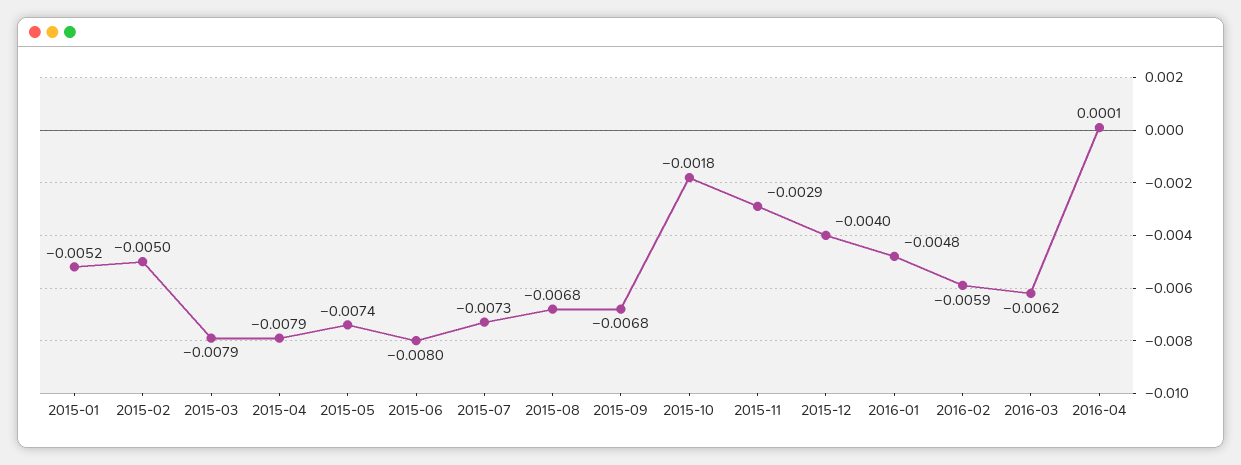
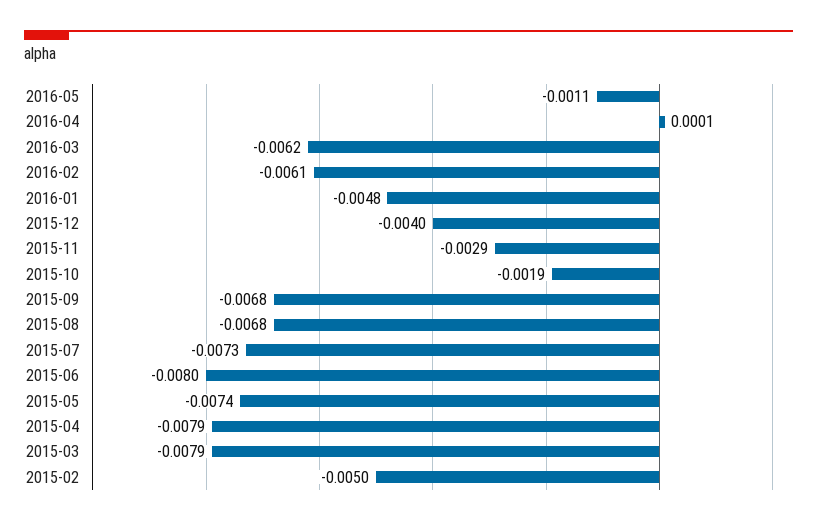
2015-01: -0.0052 -> none
2015-10: -0.0018 -> -0.0019
2016-02: -0.0059 -> -0.0061
2016-05: none -> -0.0011

